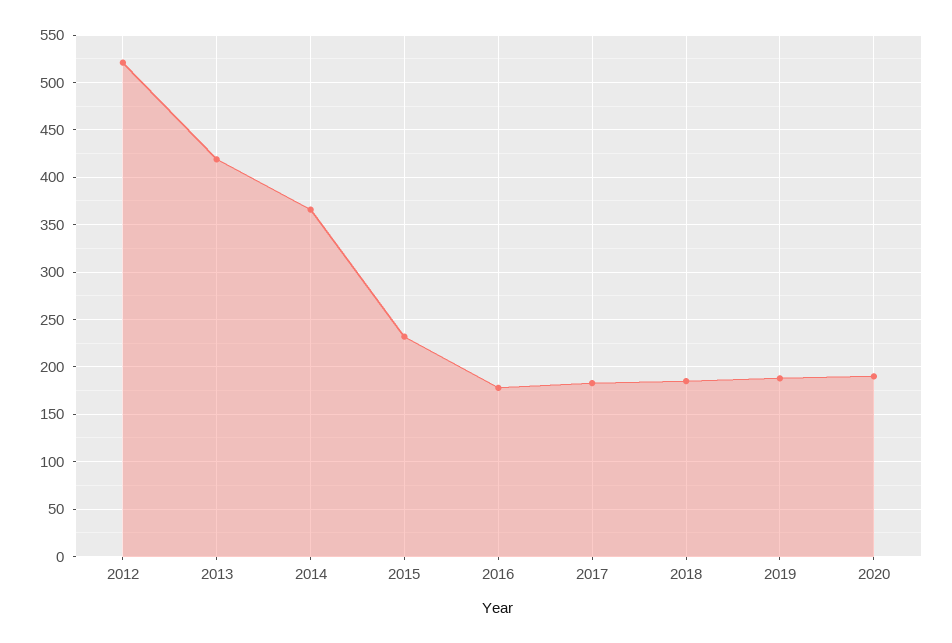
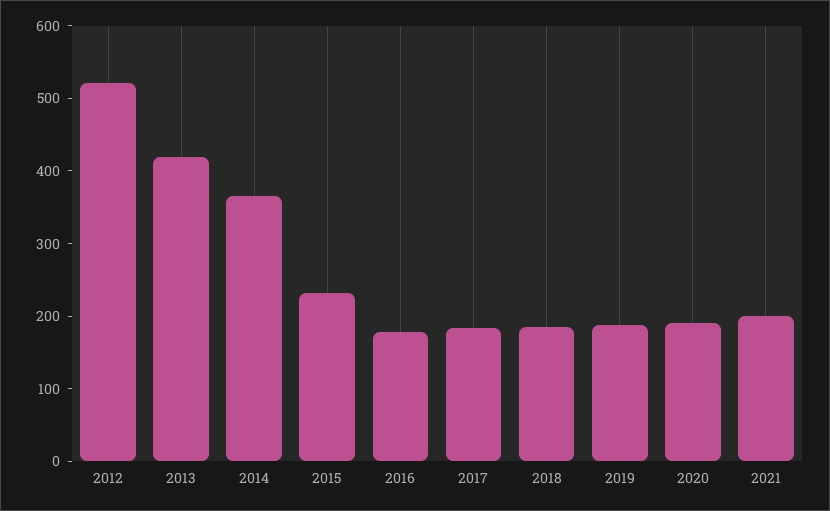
2021: none -> 200

